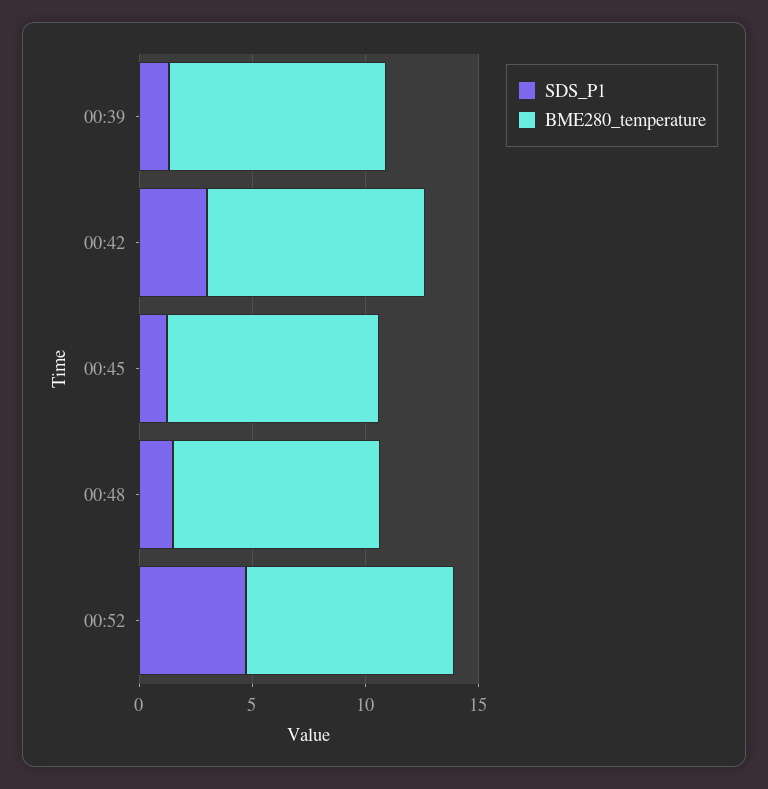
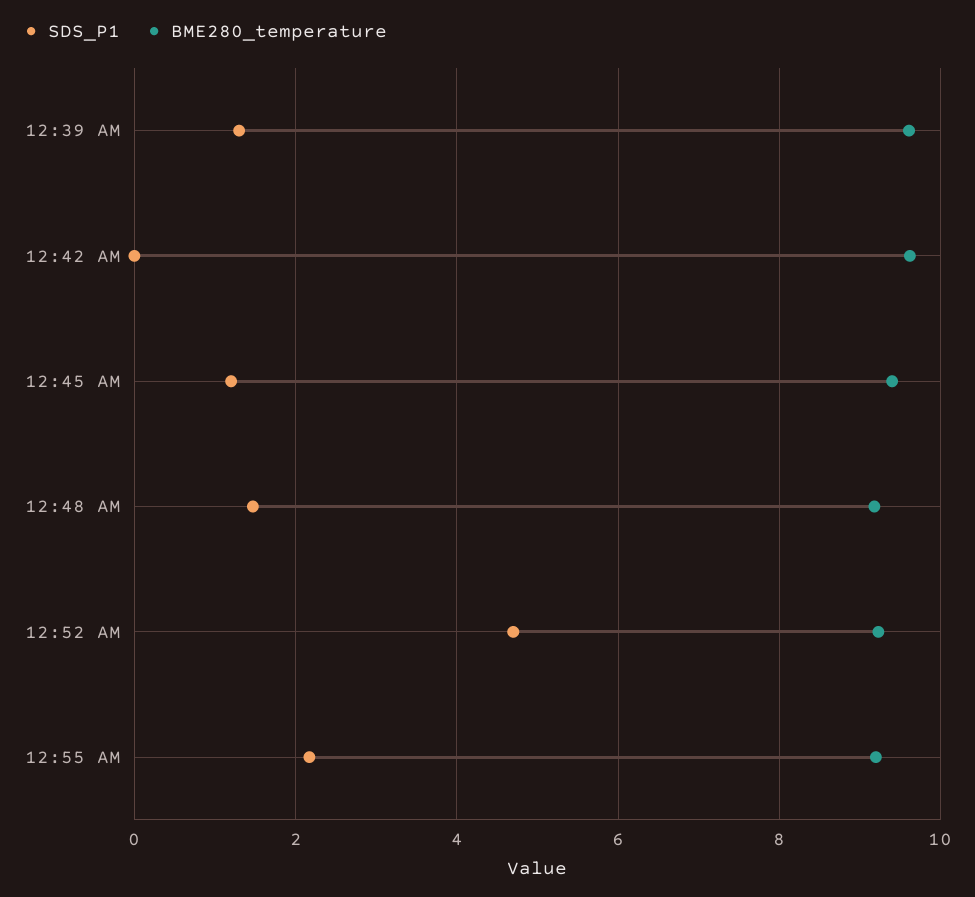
SDS_P1, 00:42: 3 -> 0
SDS_P1, 12:55 AM: none -> 2.2
BME280_temperature, 12:55 AM: none -> 9.2

